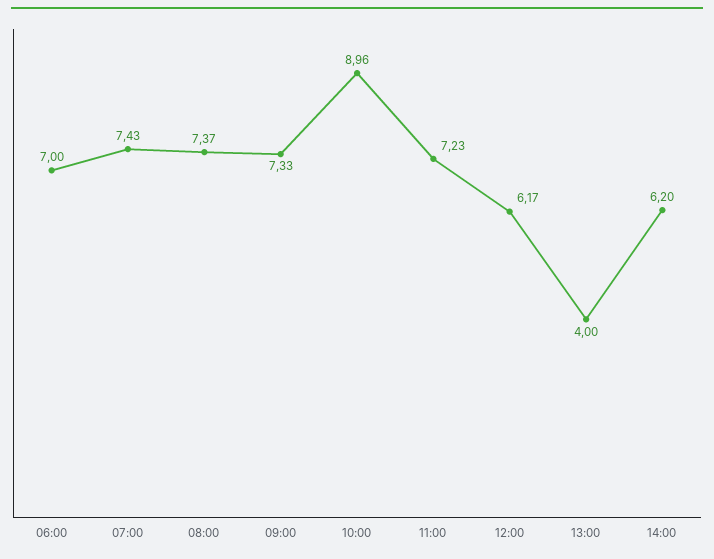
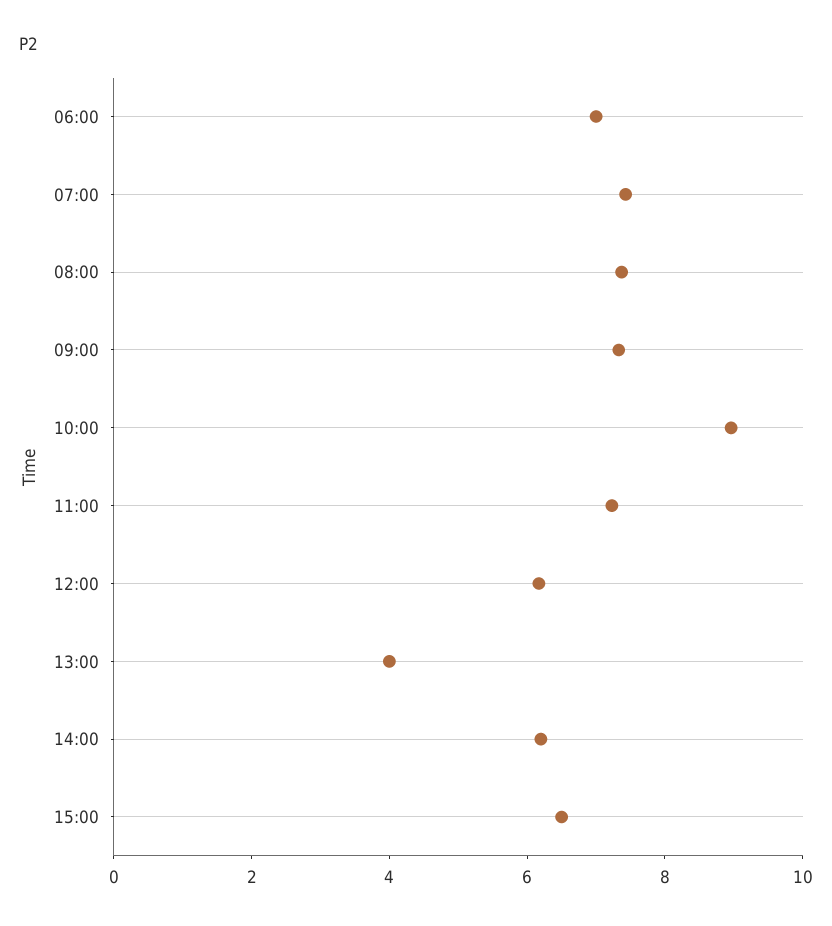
15:00: none -> 6.5

